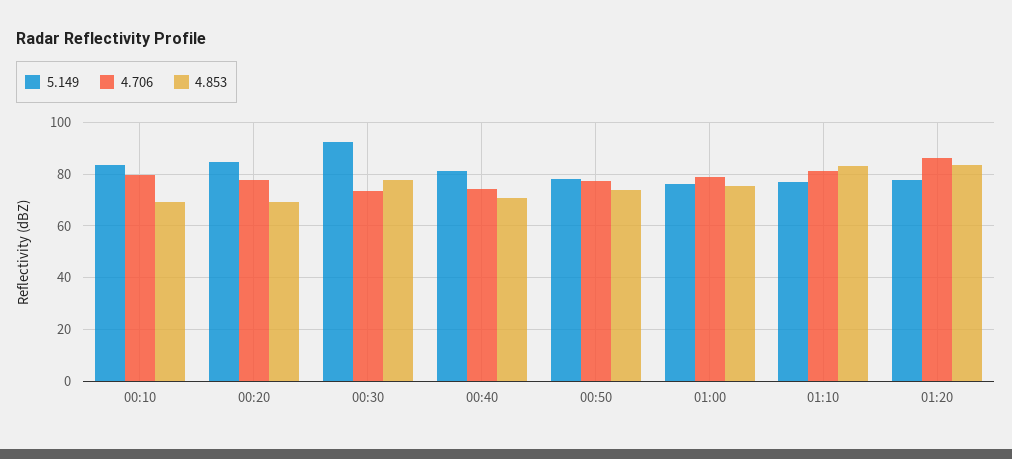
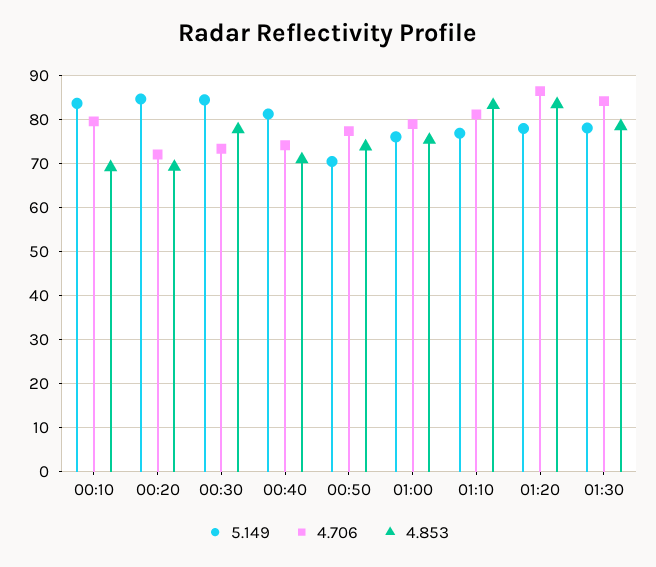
4.706, 00:20: 77.5 -> 72
5.149, 00:30: 92.5 -> 84
5.149, 00:50: 77.5 -> 70
5.149, 01:30: none -> 78
4.706, 01:30: none -> 84
4.853, 01:30: none -> 78

